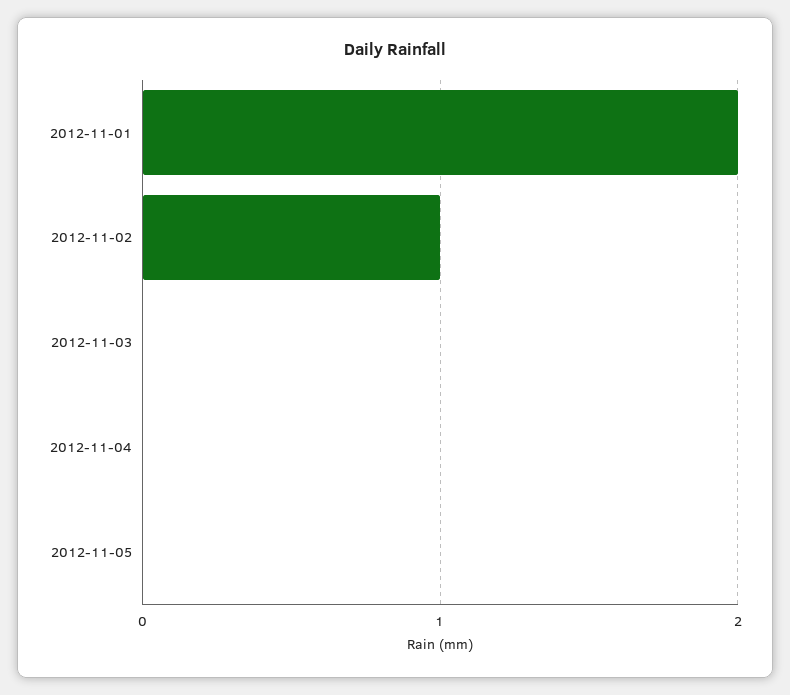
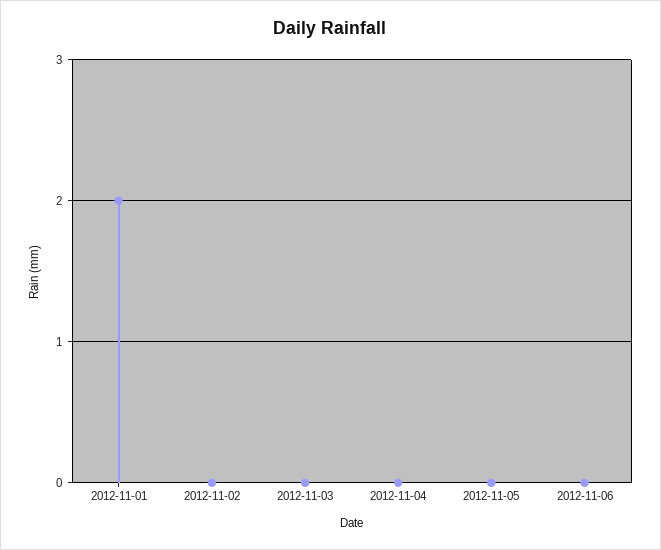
2012-11-02: 1 -> 0
2012-11-06: none -> 0

